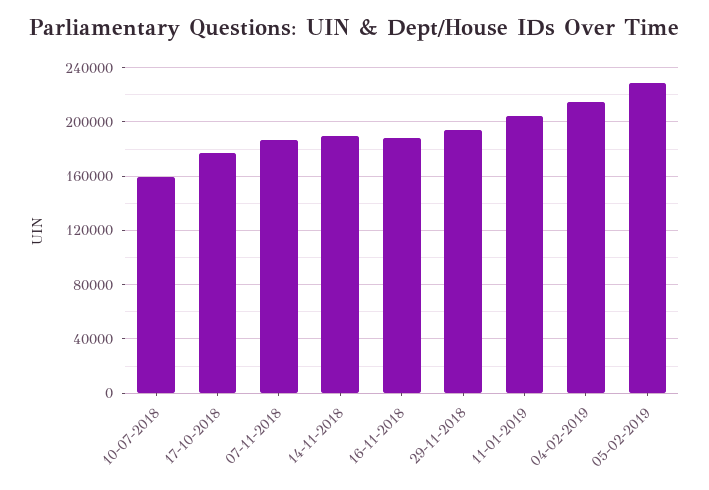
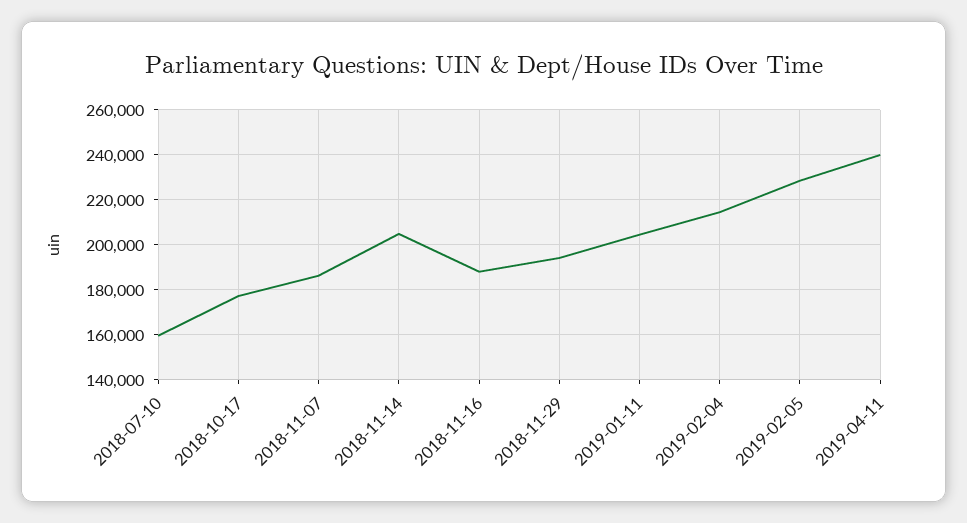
14-11-2018: 190000 -> 205000
2019-04-11: none -> 240000

